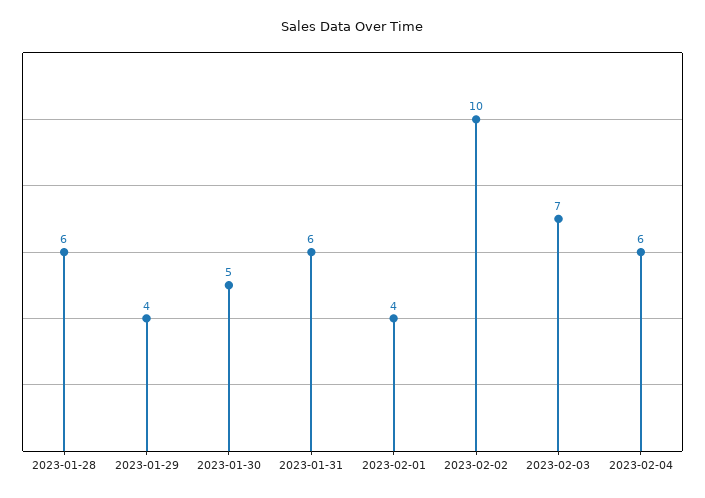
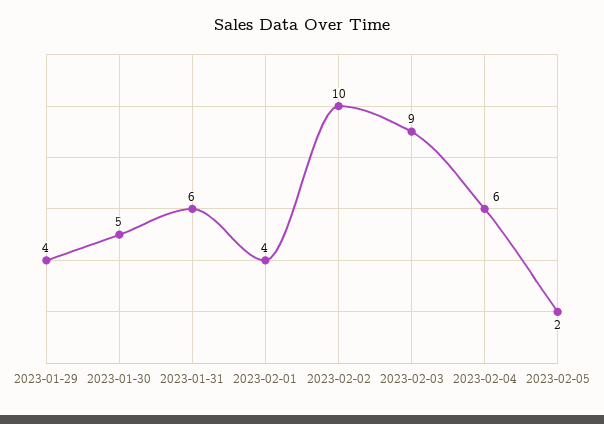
2023-01-28: 6 -> none
2023-02-03: 7 -> 9
2023-02-05: none -> 2

